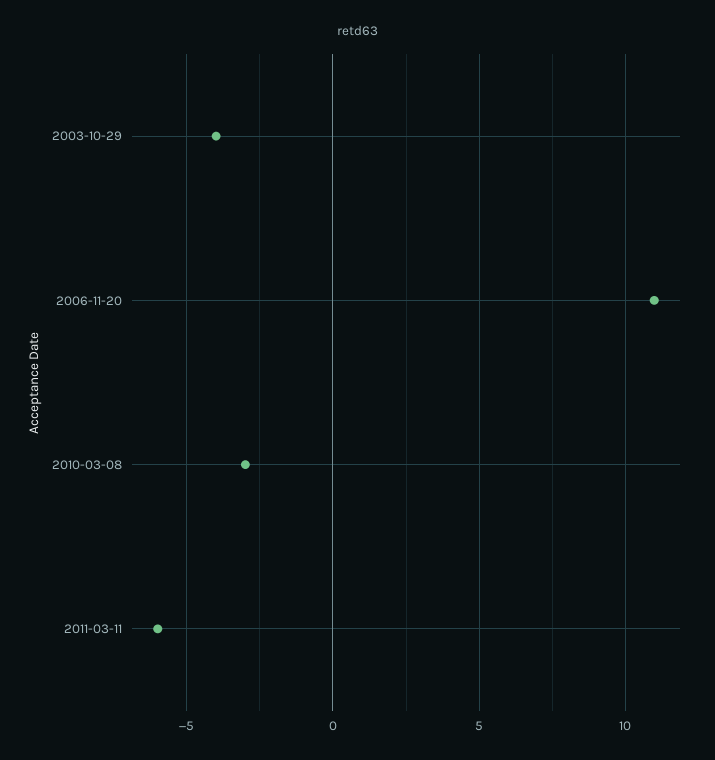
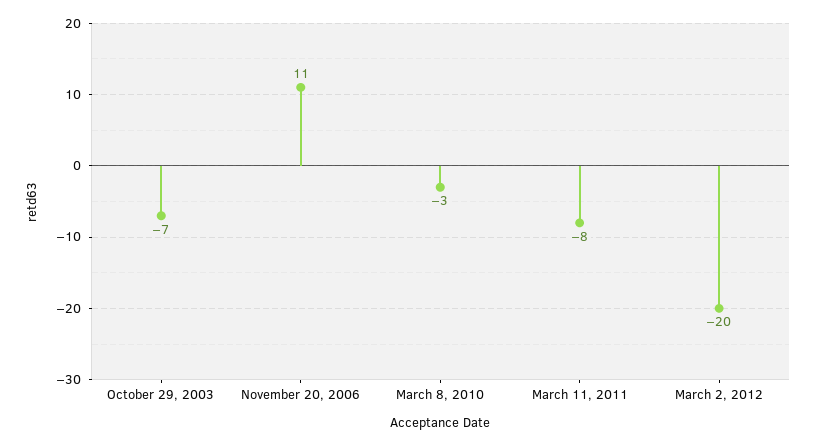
2003-10-29: -4 -> -7
2011-03-11: -6 -> -8
March 2, 2012: none -> -20

